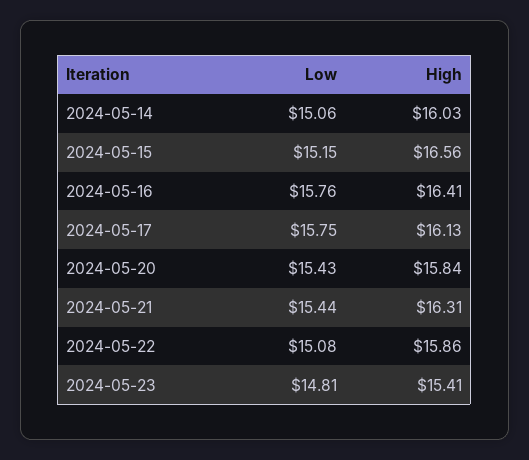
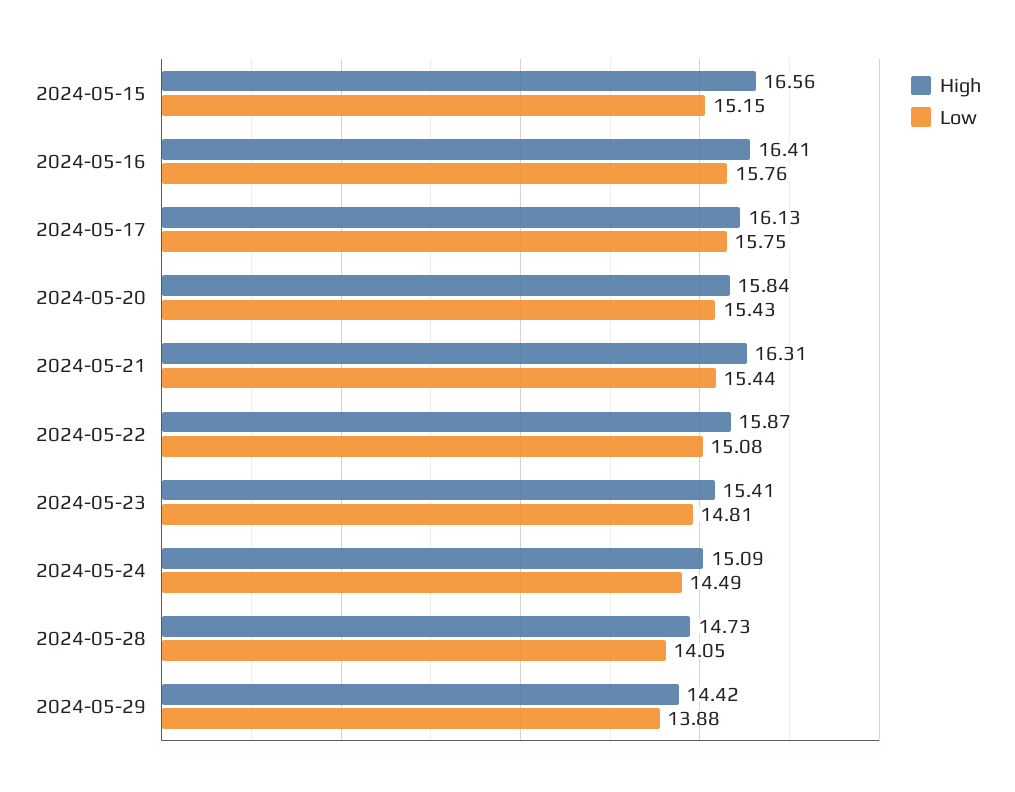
Low, 2024-05-14: 15.06 -> none
High, 2024-05-14: 16.03 -> none
High, 2024-05-22: 15.86 -> 15.87
High, 2024-05-24: none -> 15.09
Low, 2024-05-24: none -> 14.49
High, 2024-05-28: none -> 14.73
Low, 2024-05-28: none -> 14.05
High, 2024-05-29: none -> 14.42
Low, 2024-05-29: none -> 13.88

